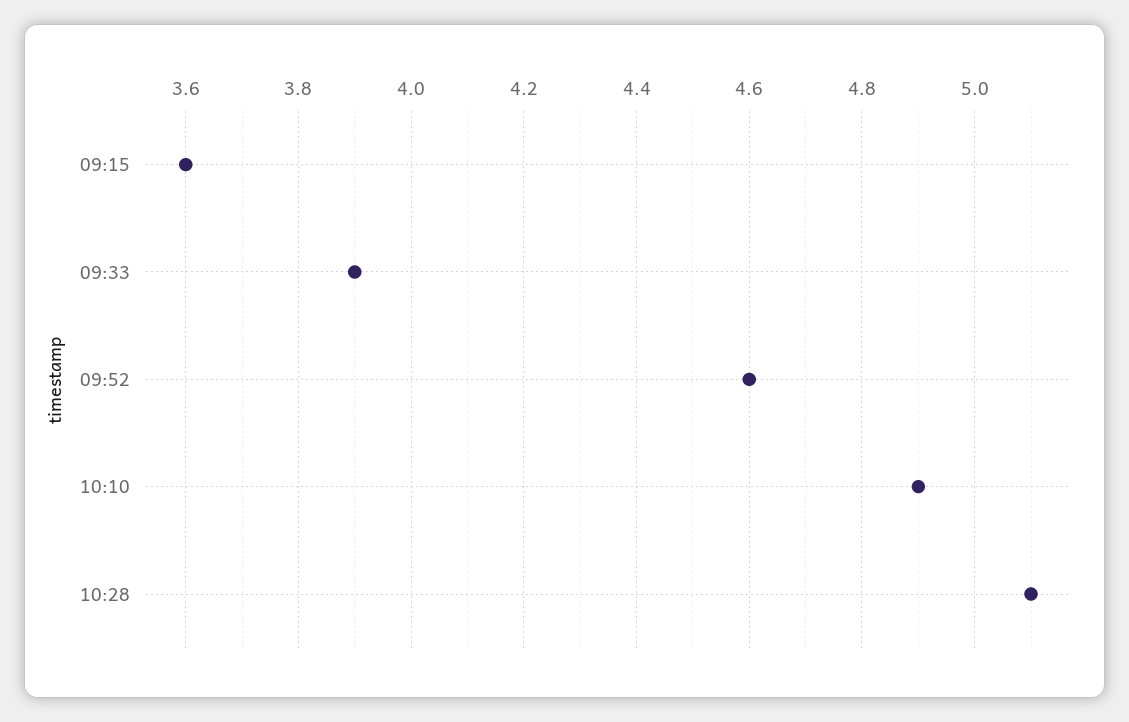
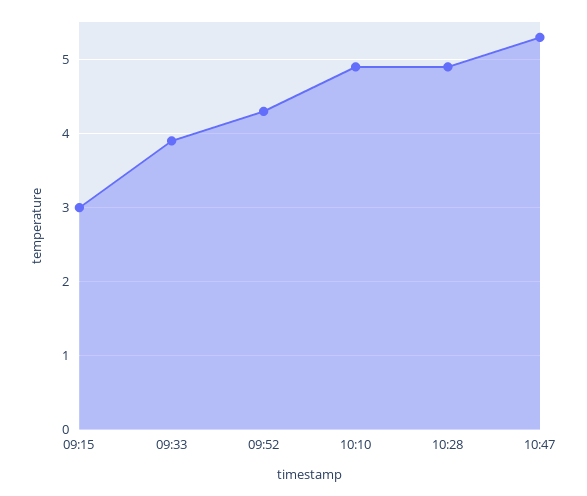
09:15: 3.6 -> 3
09:52: 4.6 -> 4.3
10:28: 5.1 -> 4.9
10:47: none -> 5.3

